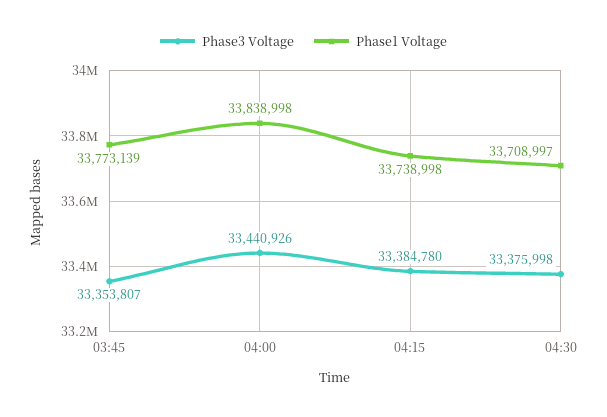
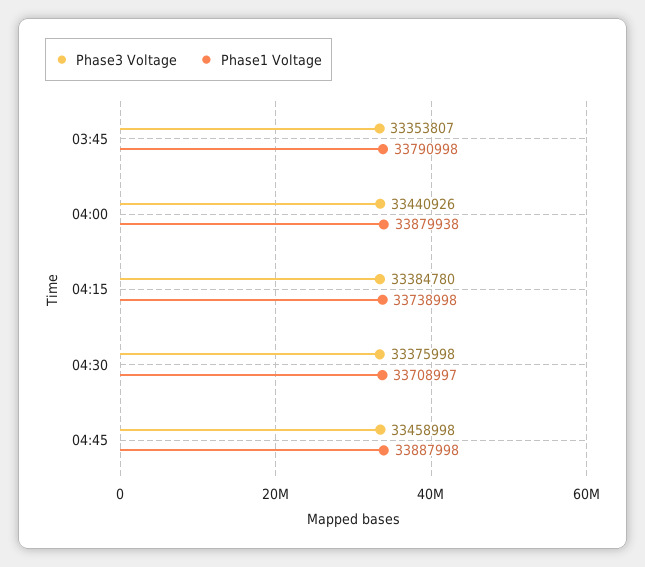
Phase1 Voltage, 03:45: 33773139 -> 33790998
Phase1 Voltage, 04:00: 33838998 -> 33879938
Phase3 Voltage, 04:45: none -> 33458998
Phase1 Voltage, 04:45: none -> 33887998

